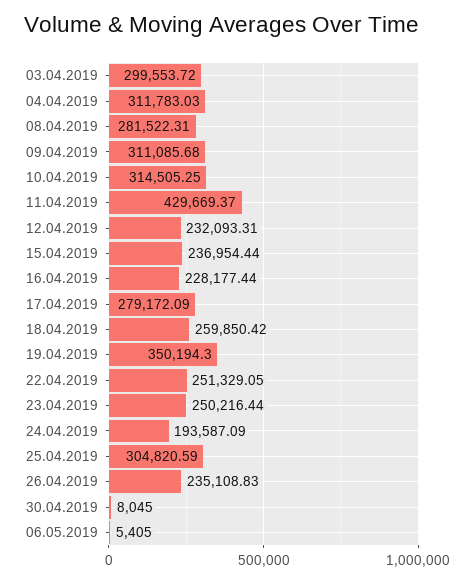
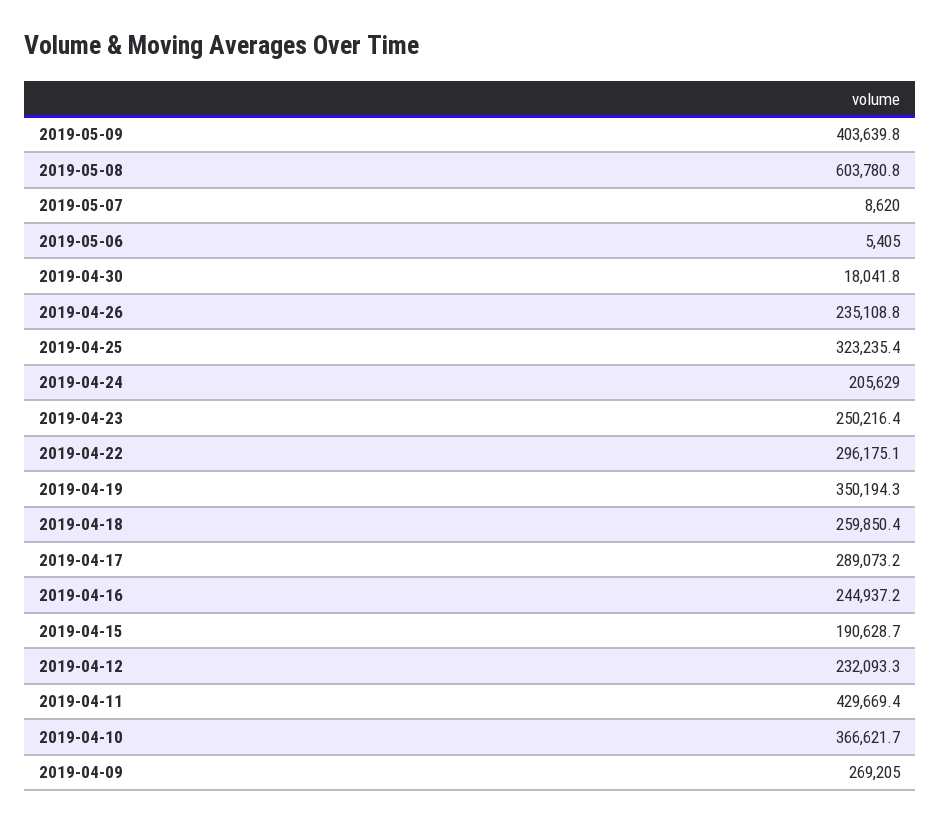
03.04.2019: 299553.72 -> none
04.04.2019: 311783.03 -> none
08.04.2019: 281522.31 -> none
09.04.2019: 311085.68 -> 269205
10.04.2019: 314505.25 -> 366621.7
15.04.2019: 236954.44 -> 190628.7
16.04.2019: 228177.44 -> 244937.2
17.04.2019: 279172.09 -> 289073.2
22.04.2019: 251329.05 -> 296175.1
24.04.2019: 193587.09 -> 205629
25.04.2019: 304820.59 -> 323235.4
30.04.2019: 8045 -> 18041.8
2019-05-09: none -> 403639.8
2019-05-08: none -> 603780.8
2019-05-07: none -> 8620

